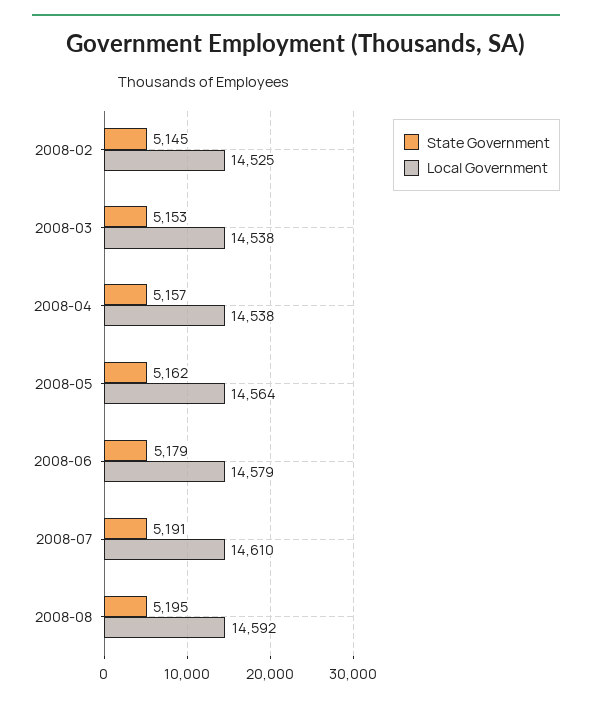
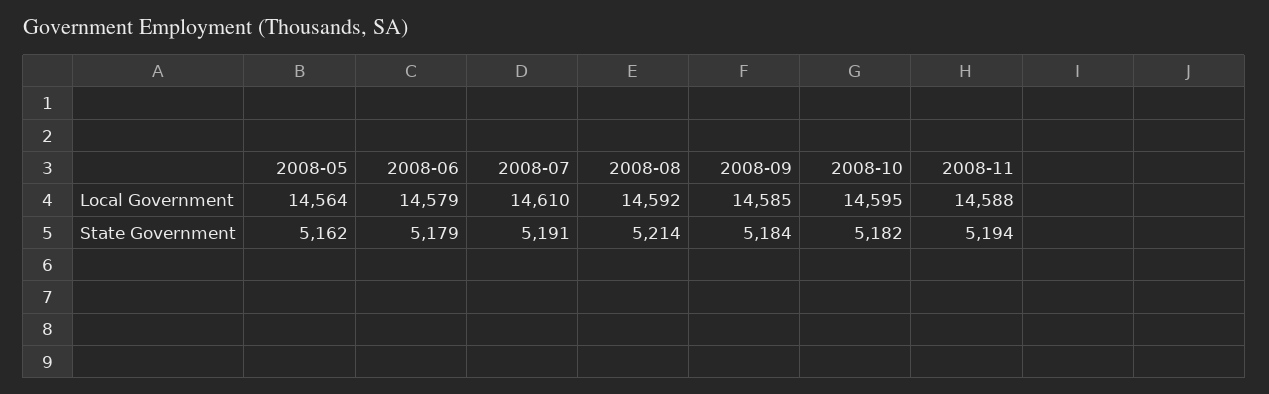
State Government, 2008-02: 5145 -> none
Local Government, 2008-02: 14525 -> none
State Government, 2008-03: 5153 -> none
Local Government, 2008-03: 14538 -> none
State Government, 2008-04: 5157 -> none
Local Government, 2008-04: 14538 -> none
State Government, 2008-08: 5195 -> 5214
Local Government, 2008-09: none -> 14585
Local Government, 2008-10: none -> 14595
Local Government, 2008-11: none -> 14588
State Government, 2008-09: none -> 5184
State Government, 2008-10: none -> 5182
State Government, 2008-11: none -> 5194

